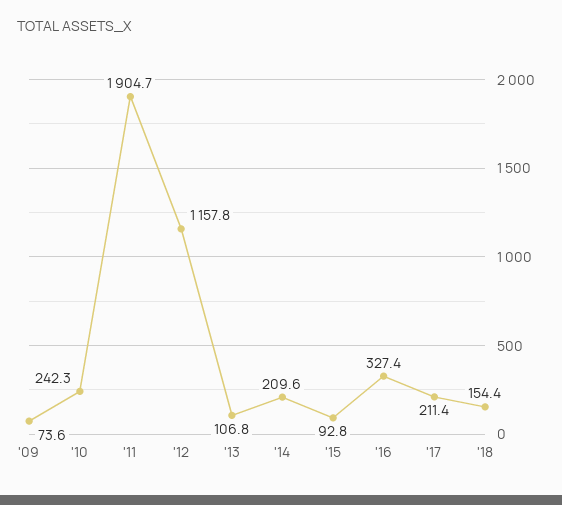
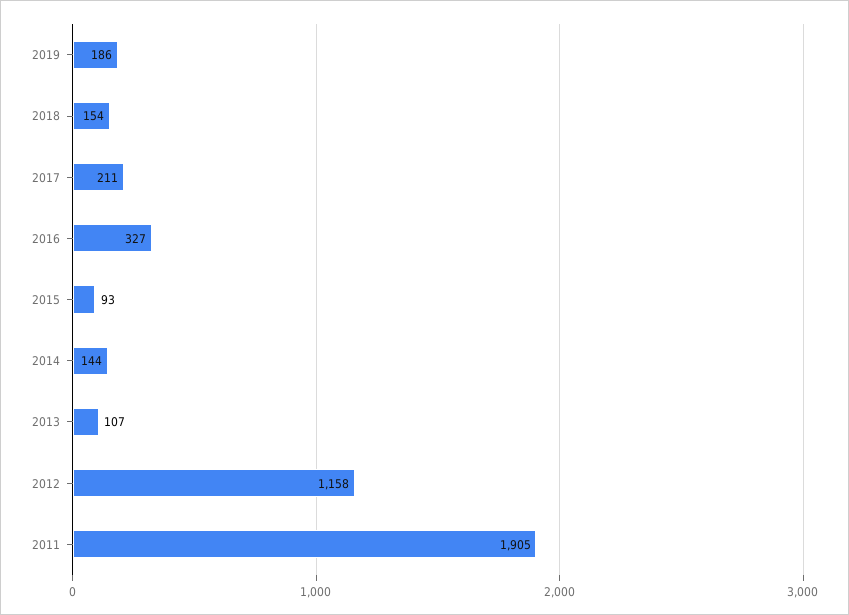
'09: 73.6 -> none
'10: 242.3 -> none
'14: 209.6 -> 144
2019: none -> 186

